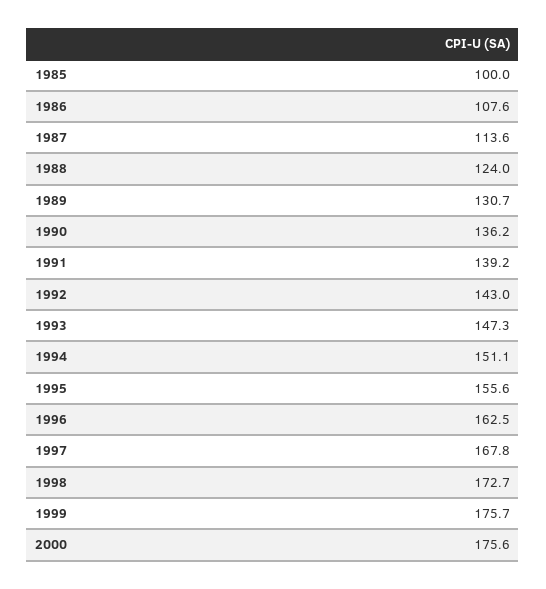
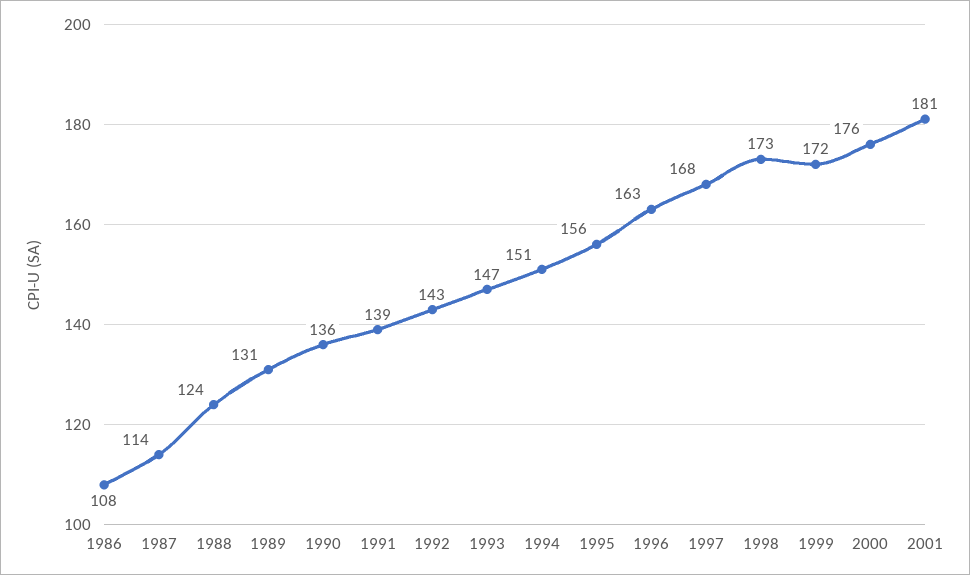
1985: 100 -> none
1999: 175.7 -> 172
2001: none -> 181

